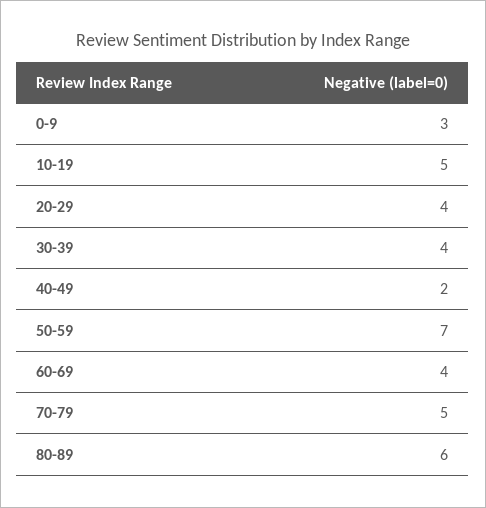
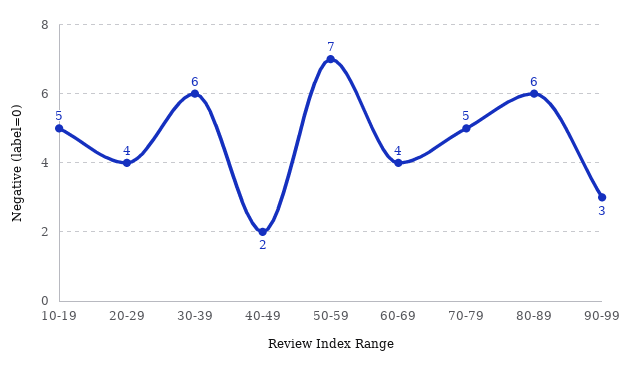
0-9: 3 -> none
30-39: 4 -> 6
90-99: none -> 3

